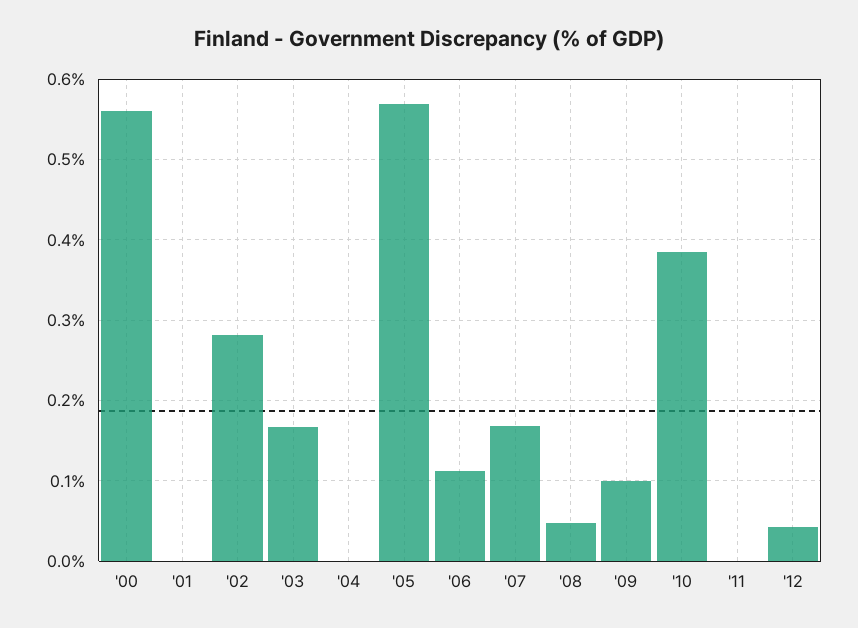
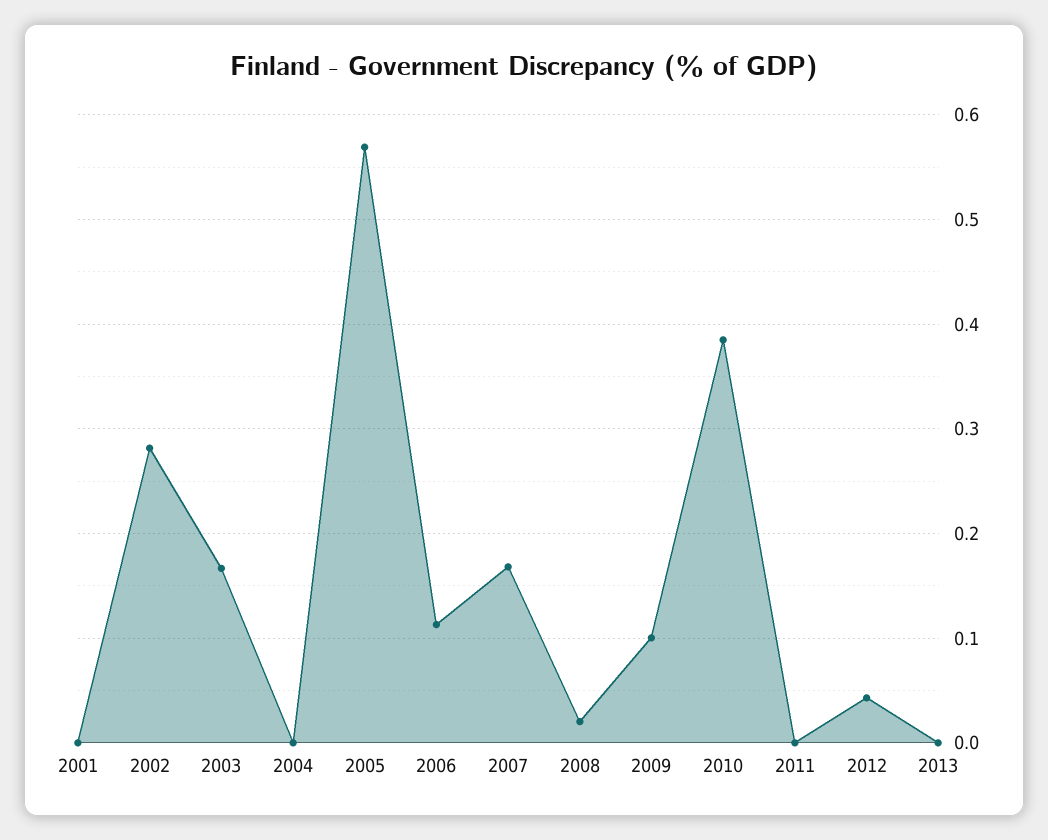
'00: 0.56 -> none
'08: 0.05 -> 0.02
2013: none -> 0

